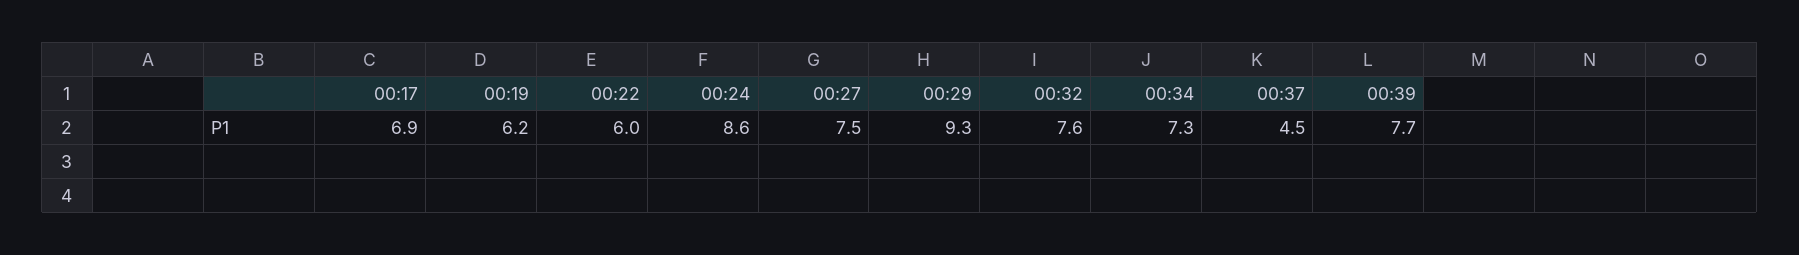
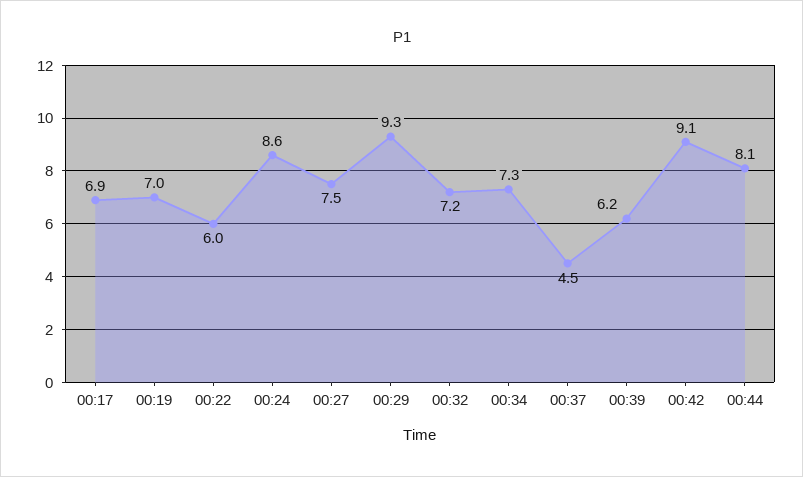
00:19: 6.2 -> 7
00:32: 7.6 -> 7.2
00:39: 7.7 -> 6.2
00:42: none -> 9.1
00:44: none -> 8.1

